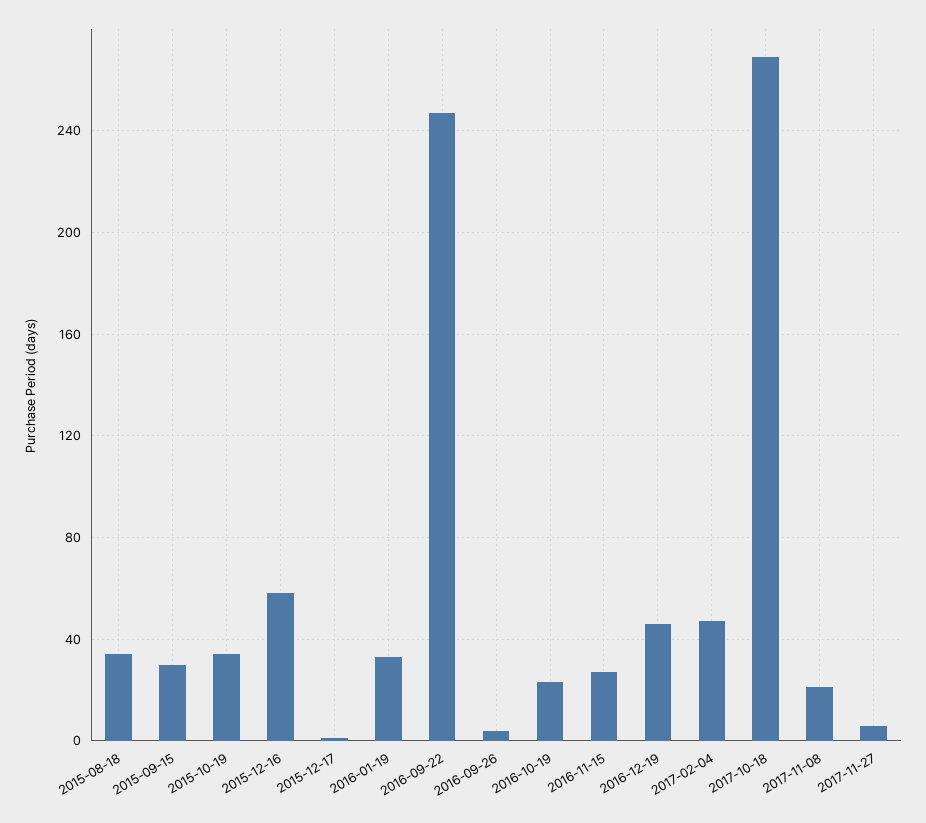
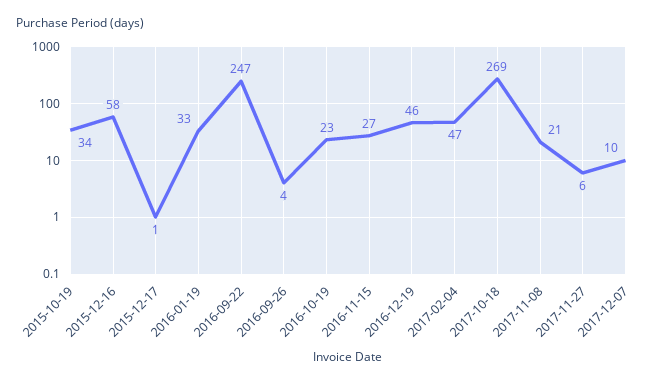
2015-08-18: 35 -> none
2015-09-15: 30 -> none
2017-12-07: none -> 10

